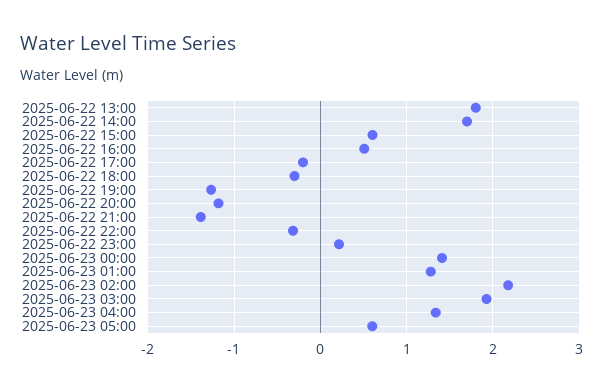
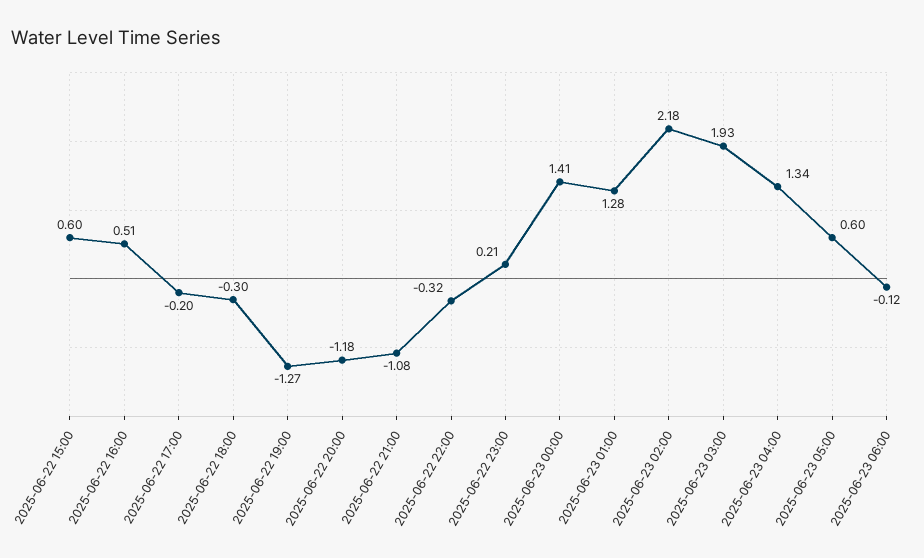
2025-06-22 13:00: 1.8 -> none
2025-06-22 14:00: 1.7 -> none
2025-06-22 21:00: -1.4 -> -1.08
2025-06-23 06:00: none -> -0.12

